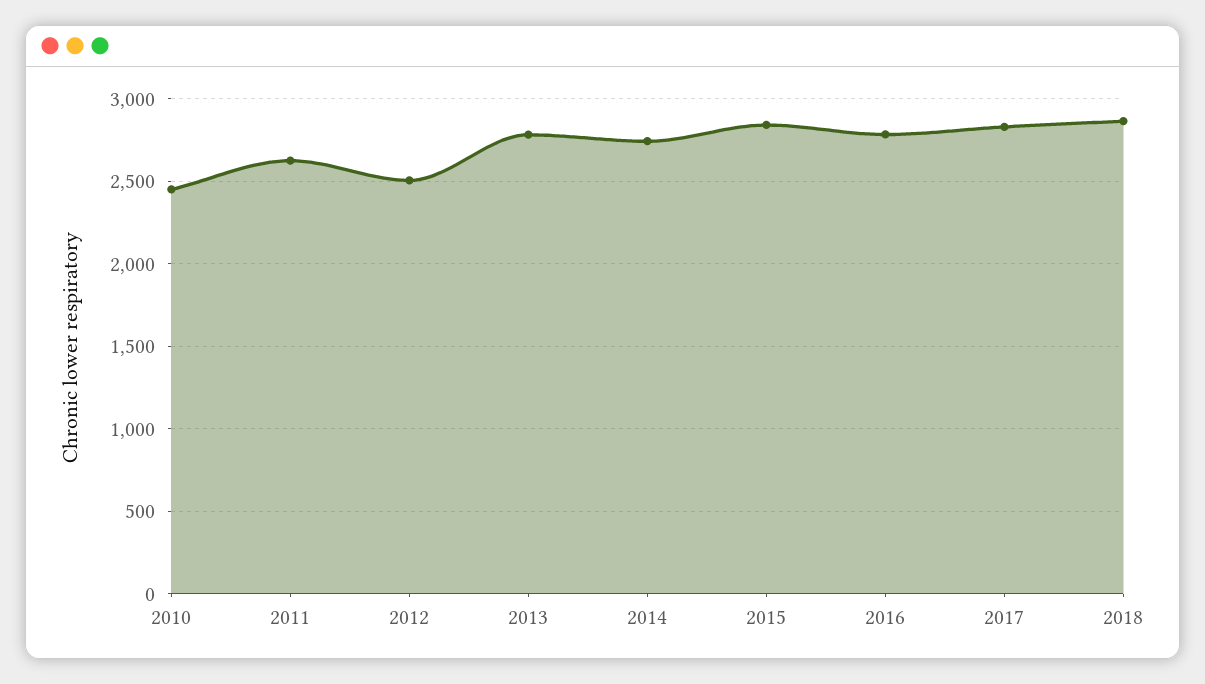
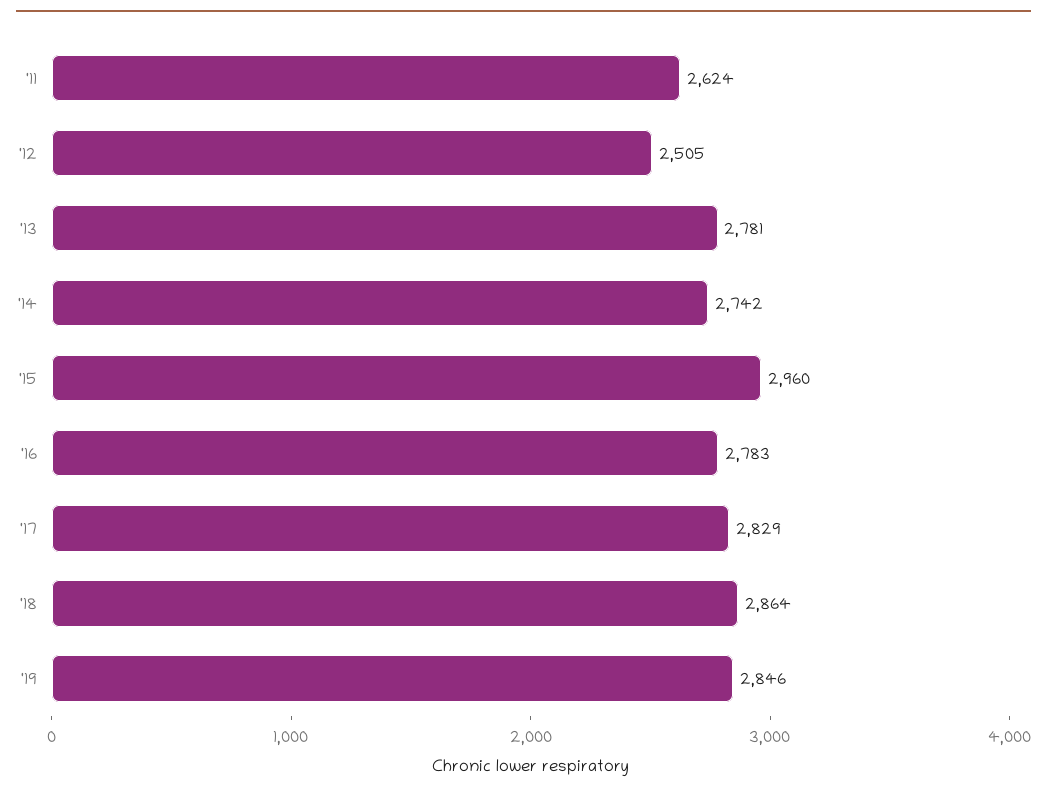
2010: 2450 -> none
2015: 2850 -> 2960
'19: none -> 2846

